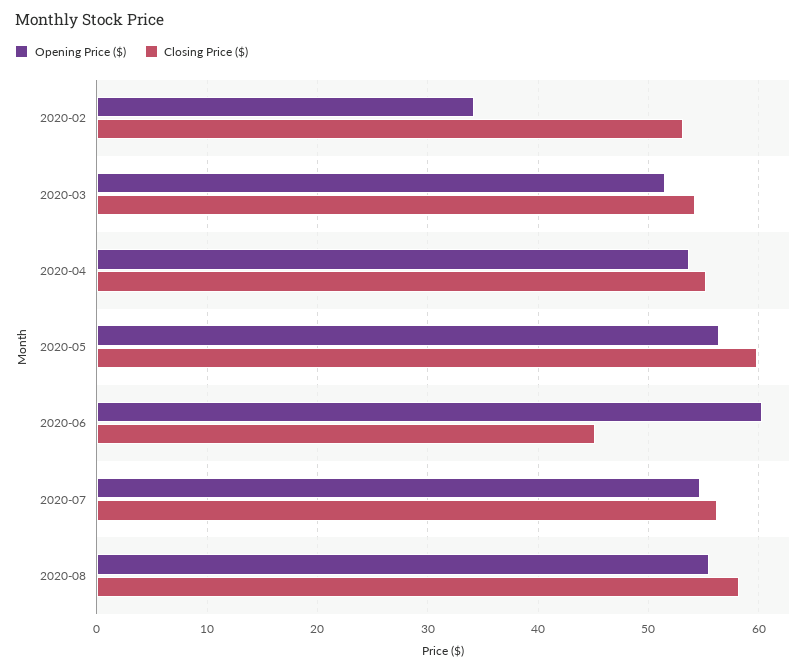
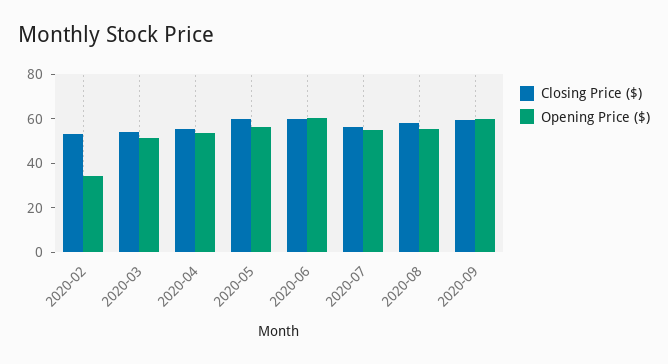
Closing Price ($), 2020-06: 45 -> 60
Closing Price ($), 2020-09: none -> 60
Opening Price ($), 2020-09: none -> 60

